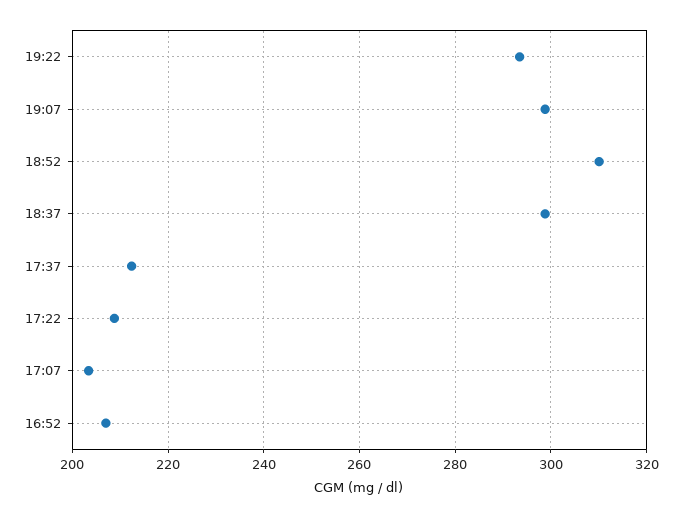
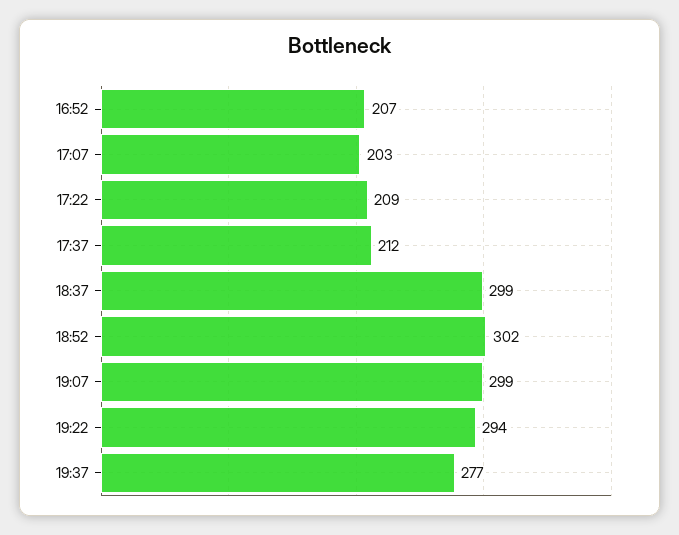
18:52: 310 -> 302
19:37: none -> 277

